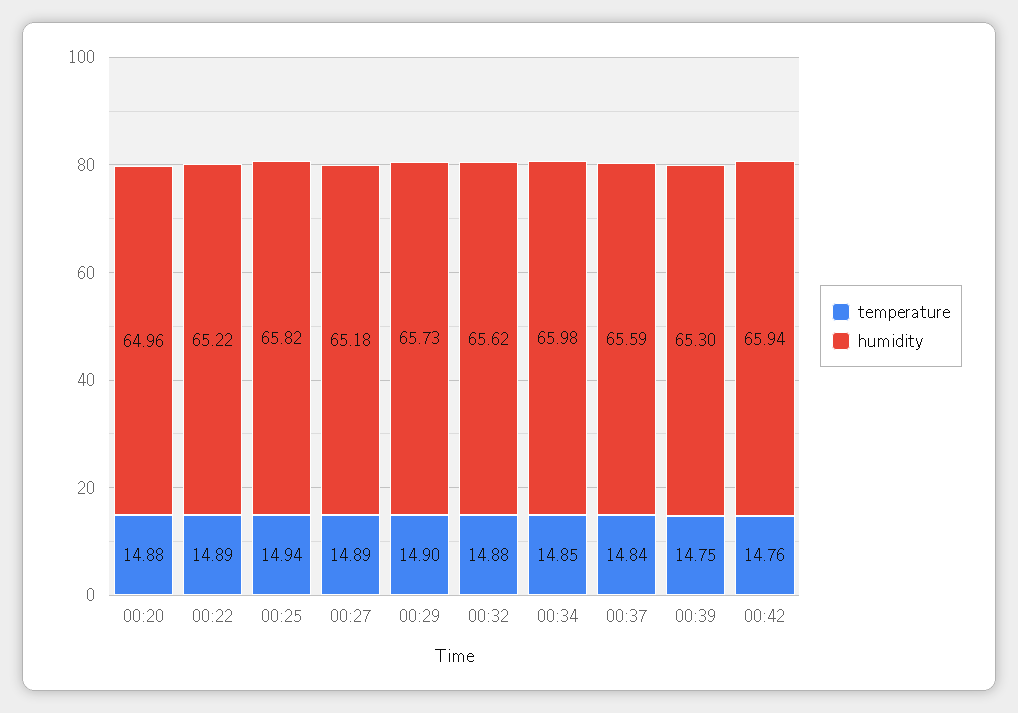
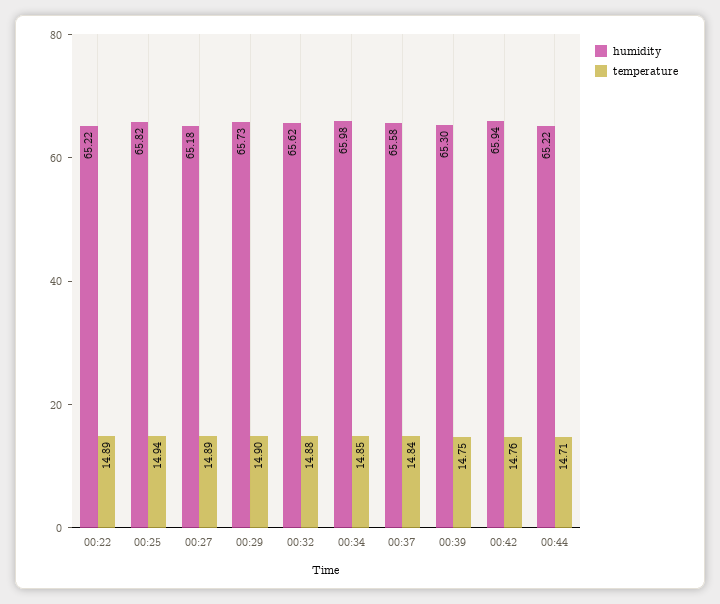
temperature, 00:20: 14.88 -> none
humidity, 00:20: 64.96 -> none
humidity, 00:37: 65.59 -> 65.58
humidity, 00:44: none -> 65.22
temperature, 00:44: none -> 14.71

